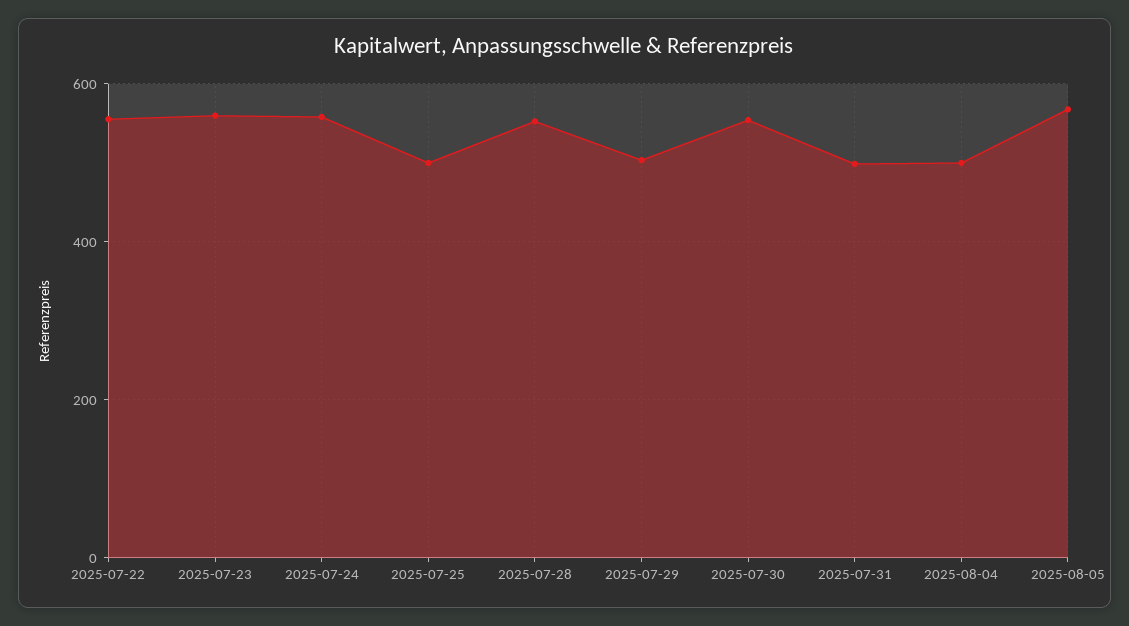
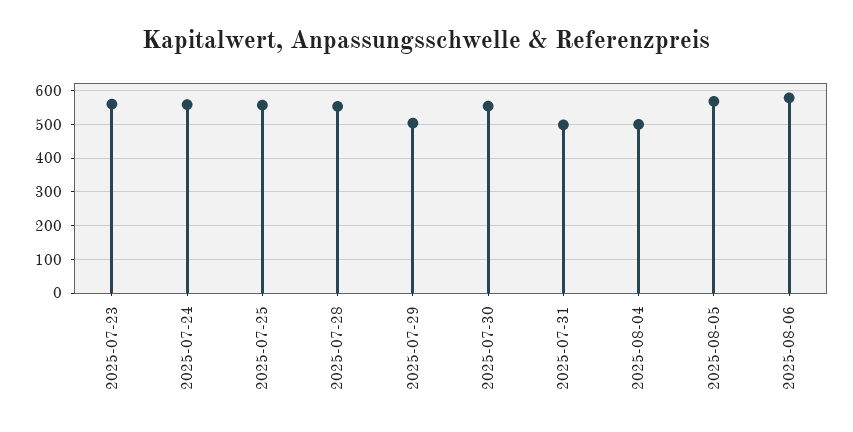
2025-07-22: 560 -> none
2025-07-25: 500 -> 560
2025-08-06: none -> 580

